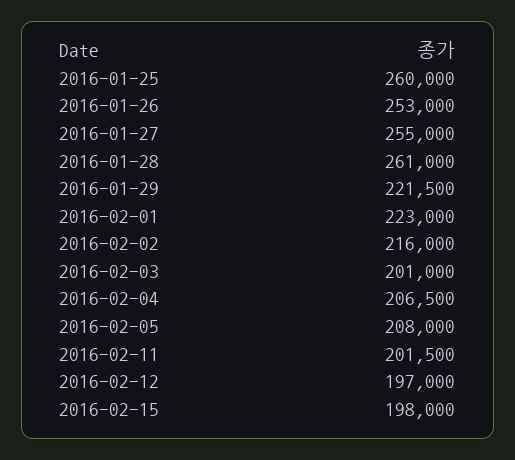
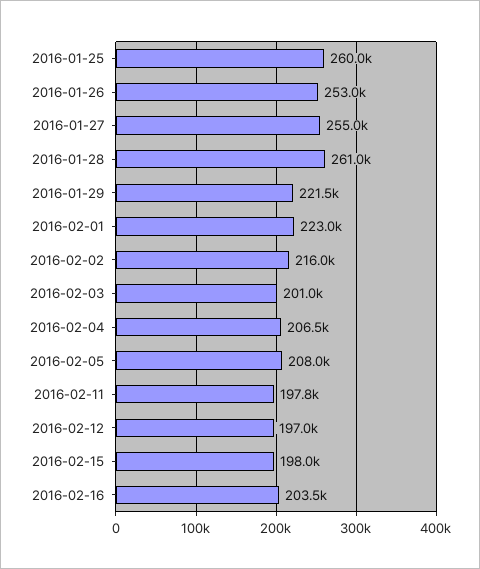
2016-02-11: 201500 -> 197800
2016-02-16: none -> 203500

